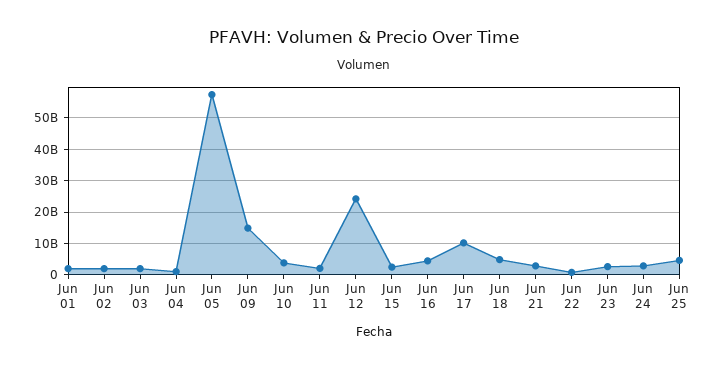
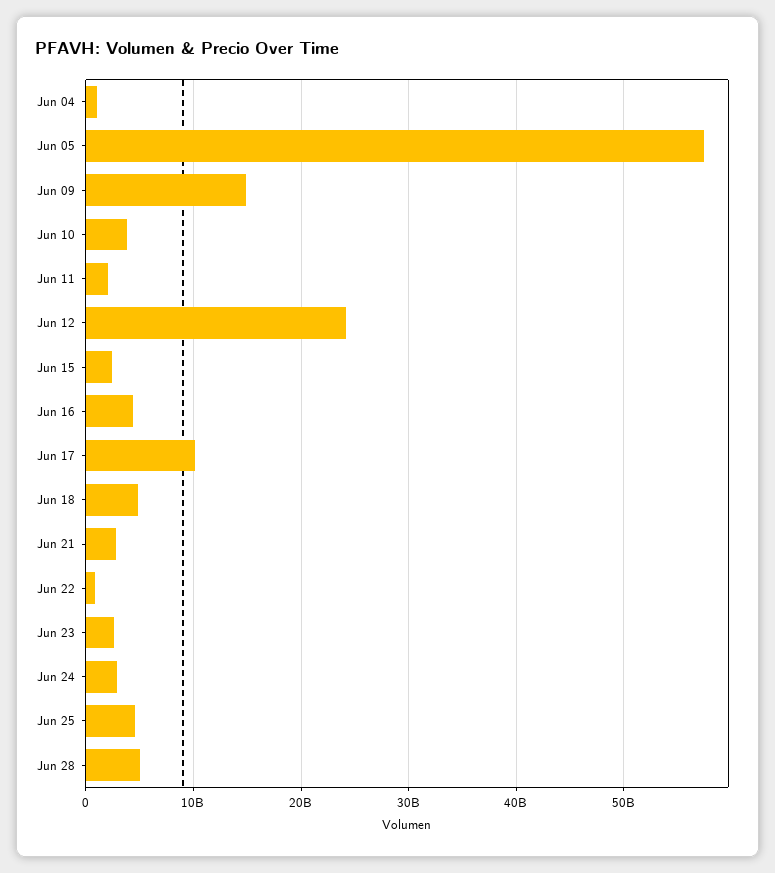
Jun 01: 2000000000 -> none
Jun 02: 2000000000 -> none
Jun 03: 2000000000 -> none
Jun 28: none -> 5000000000

